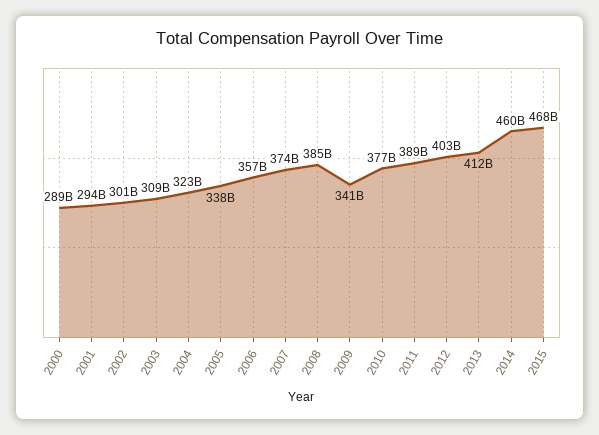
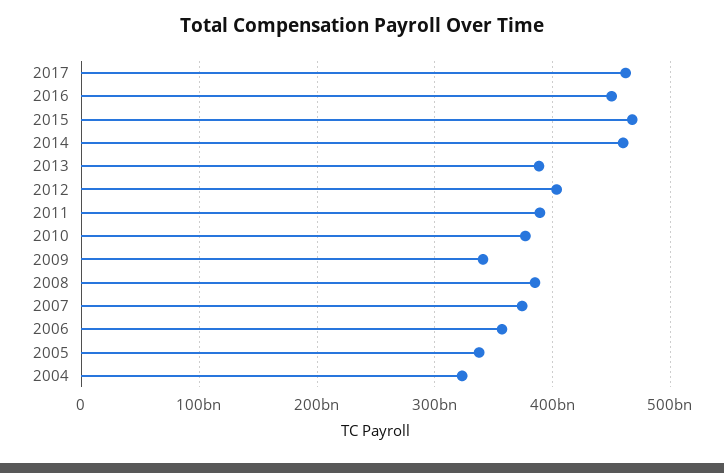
2000: 289000000000 -> none
2001: 294000000000 -> none
2002: 301000000000 -> none
2003: 309000000000 -> none
2013: 412000000000 -> 390000000000
2017: none -> 460000000000
2016: none -> 450000000000

